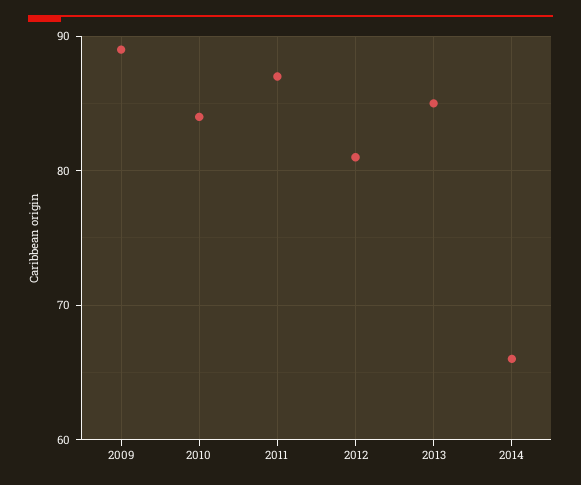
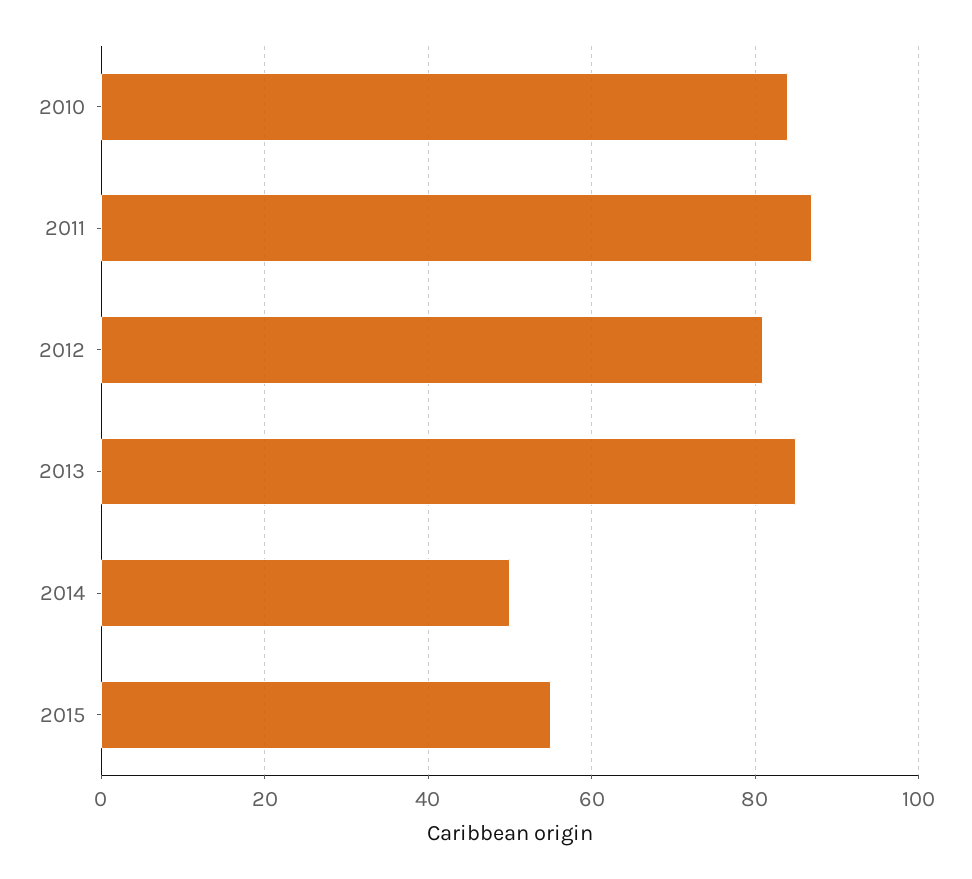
2009: 89 -> none
2014: 66 -> 50
2015: none -> 55

